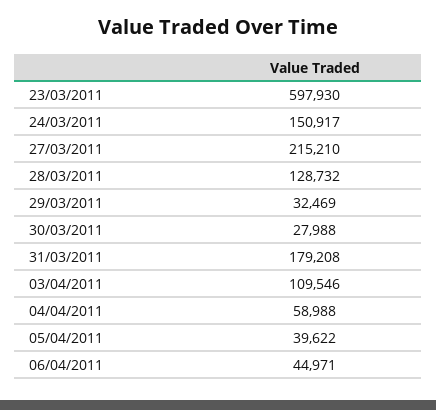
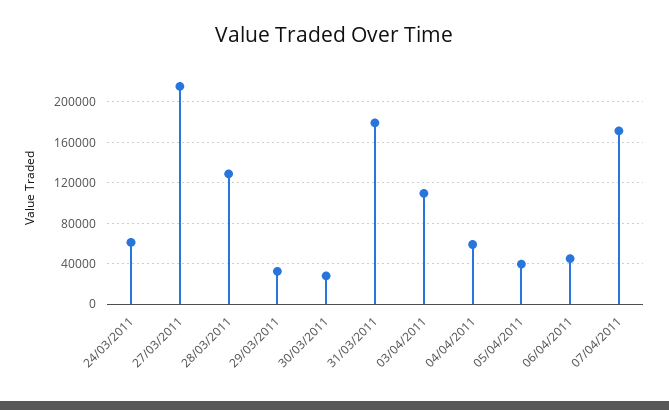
23/03/2011: 597930 -> none
24/03/2011: 150917 -> 60000
07/04/2011: none -> 170000

